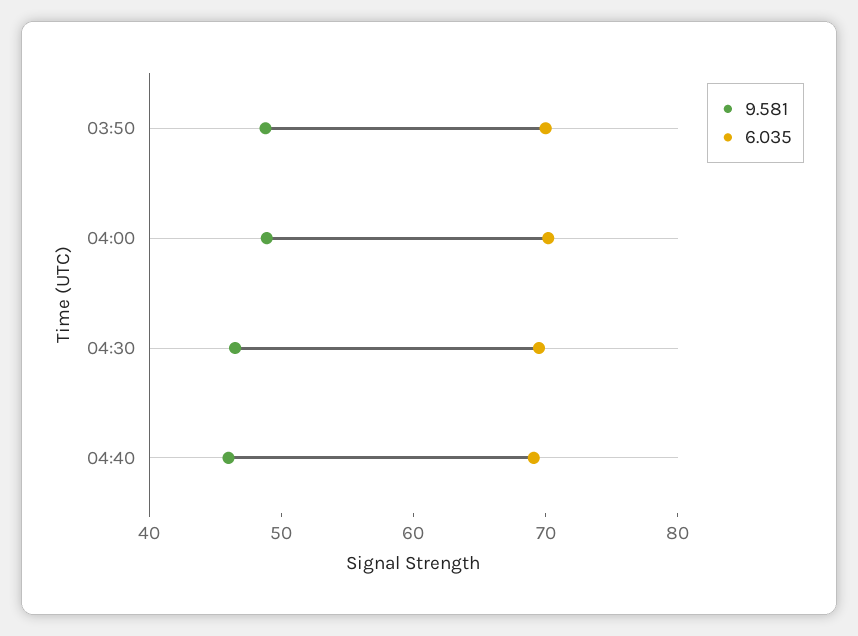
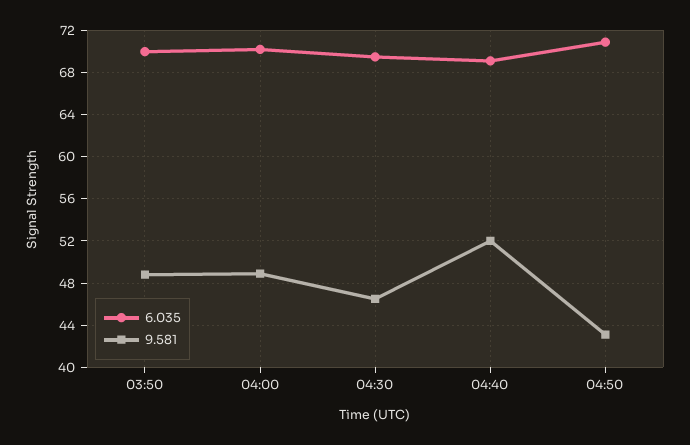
9.581, 04:40: 46 -> 52
6.035, 04:50: none -> 71
9.581, 04:50: none -> 43

